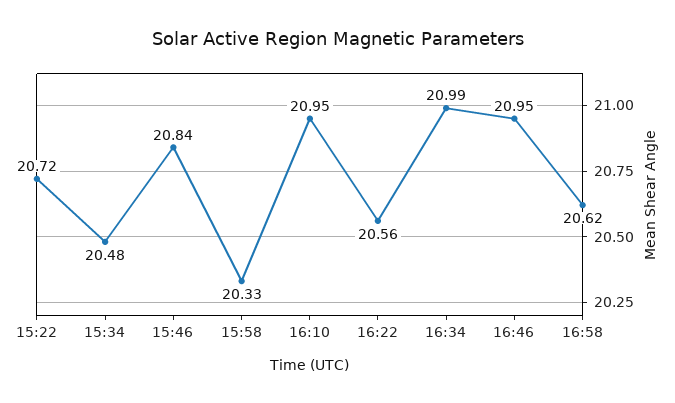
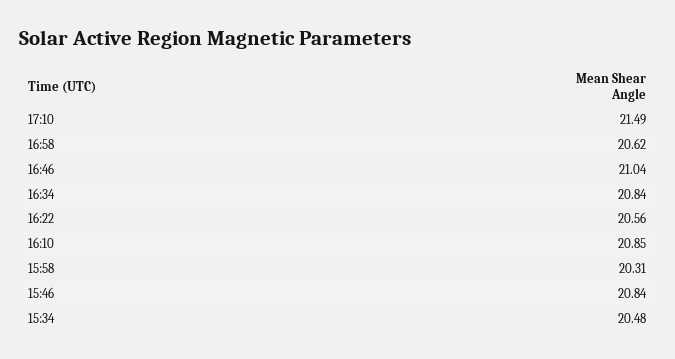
15:22: 20.72 -> none
15:58: 20.33 -> 20.31
16:10: 20.95 -> 20.85
16:34: 20.99 -> 20.84
16:46: 20.95 -> 21.04
17:10: none -> 21.49

